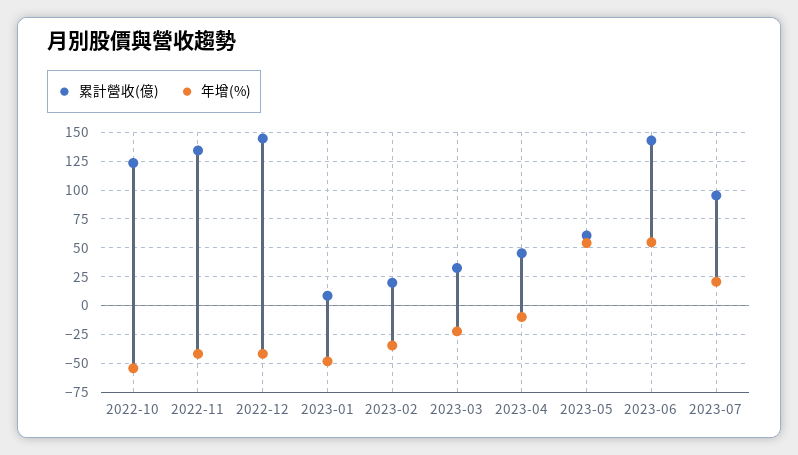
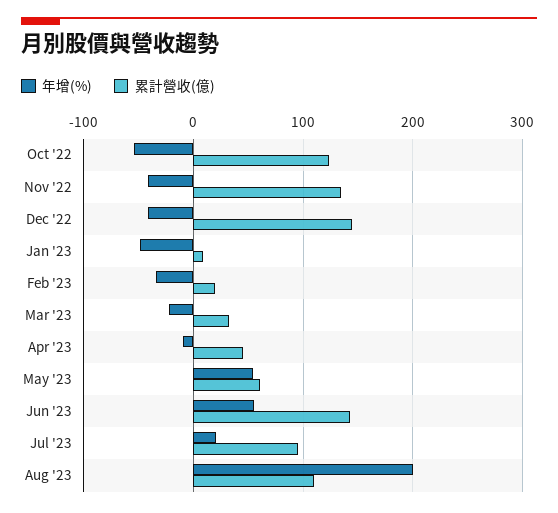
年增(%), Aug '23: none -> 200
累計營收(億), Aug '23: none -> 110

